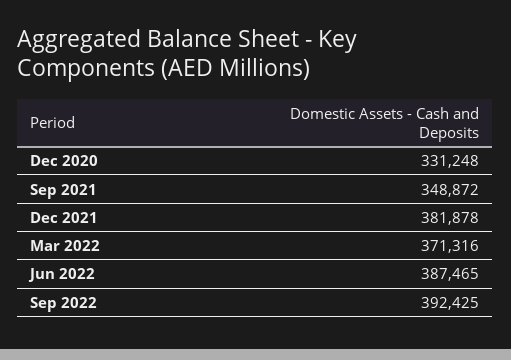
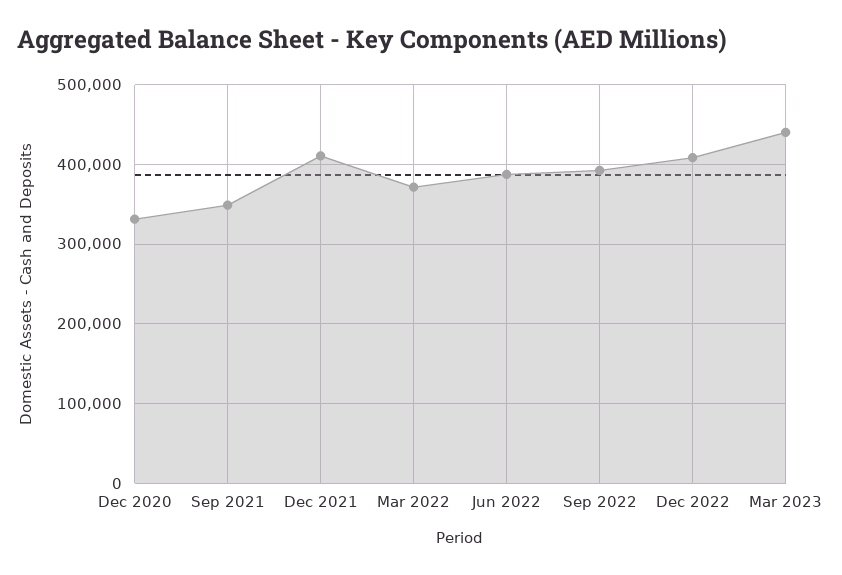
Dec 2021: 381878 -> 410000
Dec 2022: none -> 410000
Mar 2023: none -> 440000

